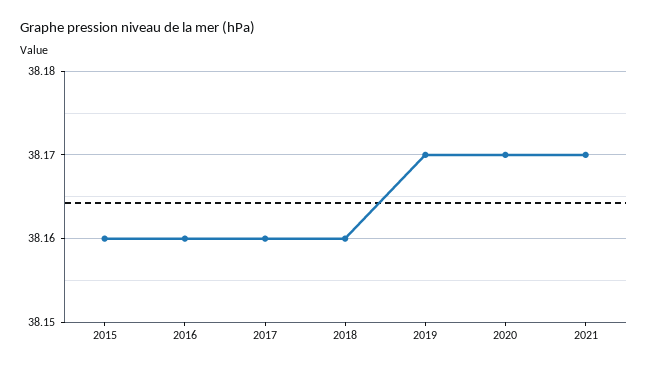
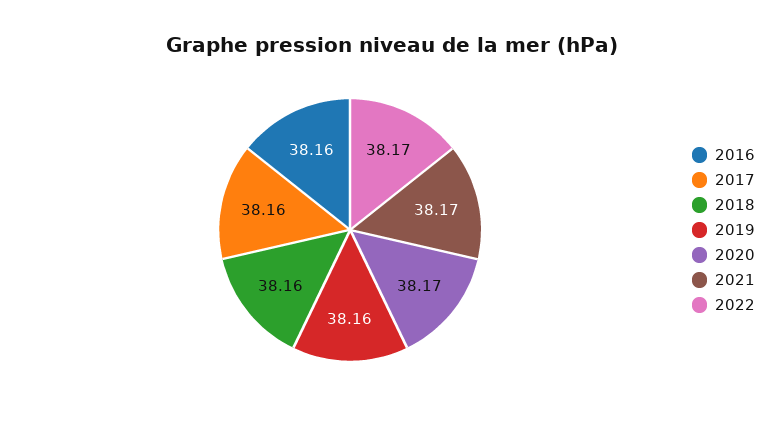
2015: 38.16 -> none
2019: 38.17 -> 38.16
2022: none -> 38.17

